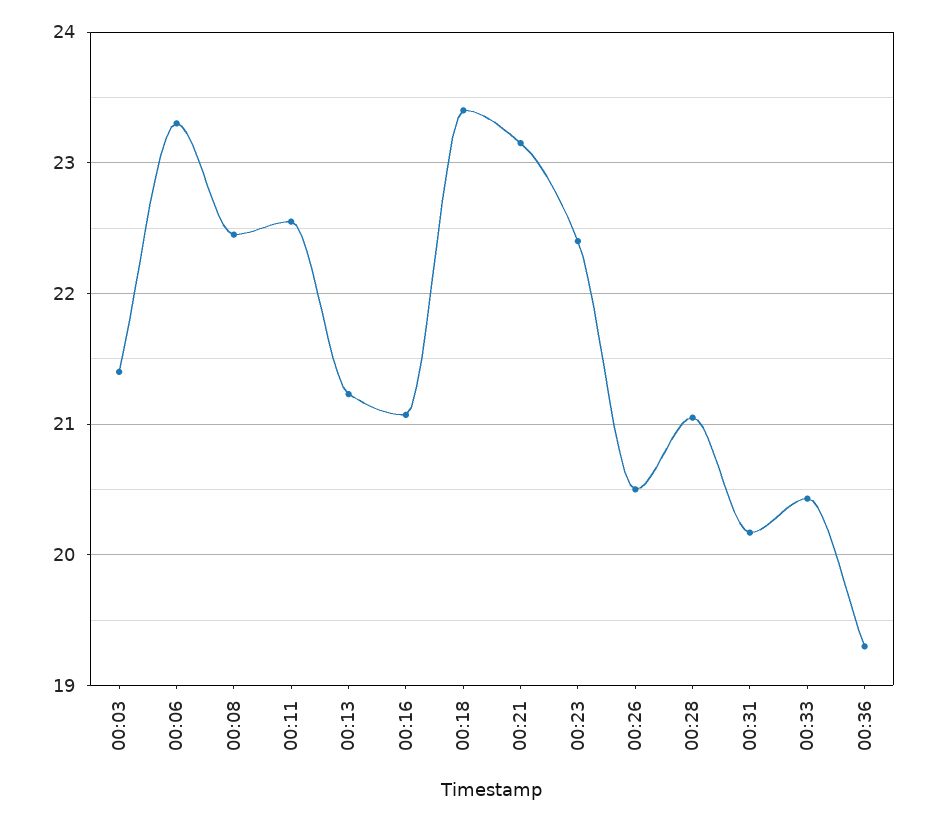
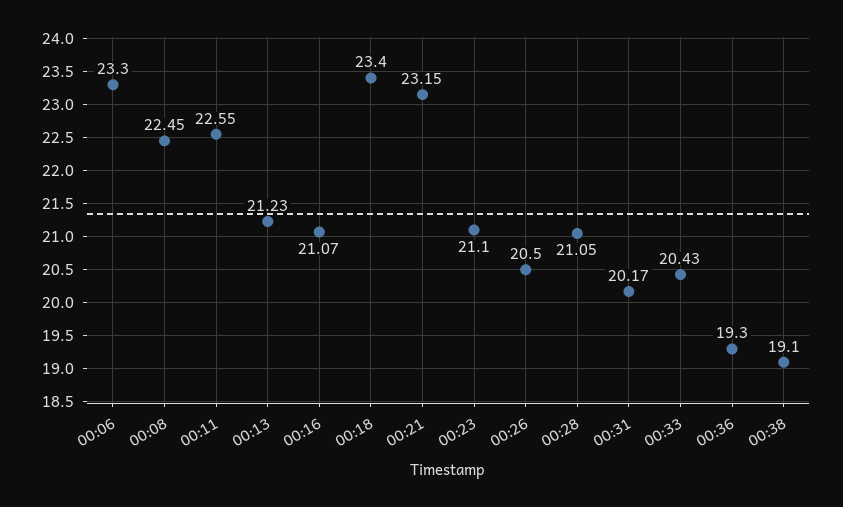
00:03: 21.4 -> none
00:23: 22.4 -> 21.1
00:38: none -> 19.1

